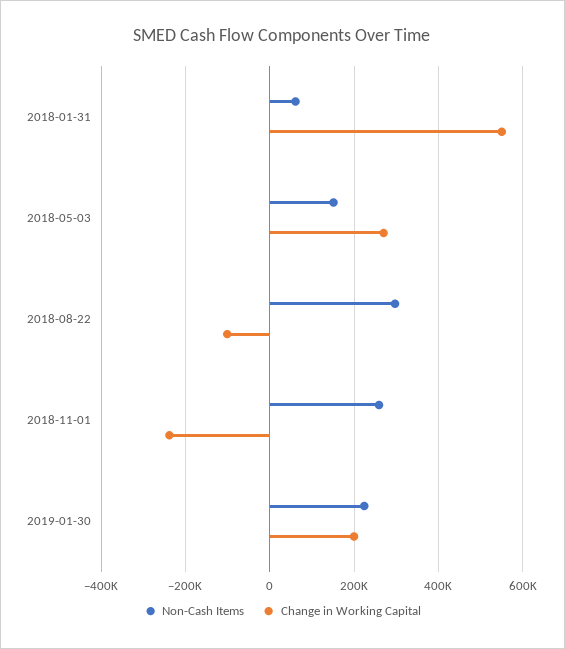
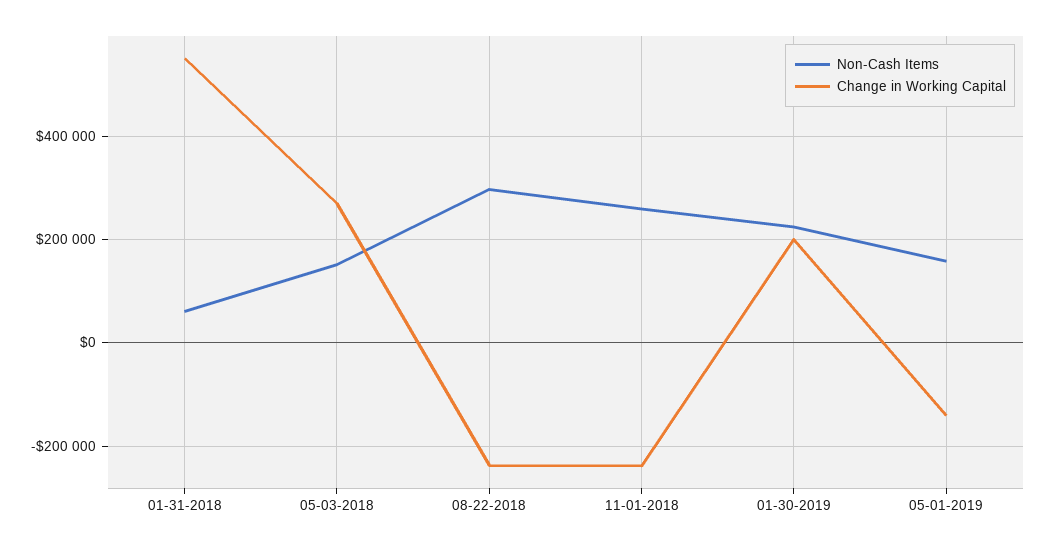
Change in Working Capital, 2018-08-22: -100000 -> -240000
Non-Cash Items, 05-01-2019: none -> 160000
Change in Working Capital, 05-01-2019: none -> -140000

